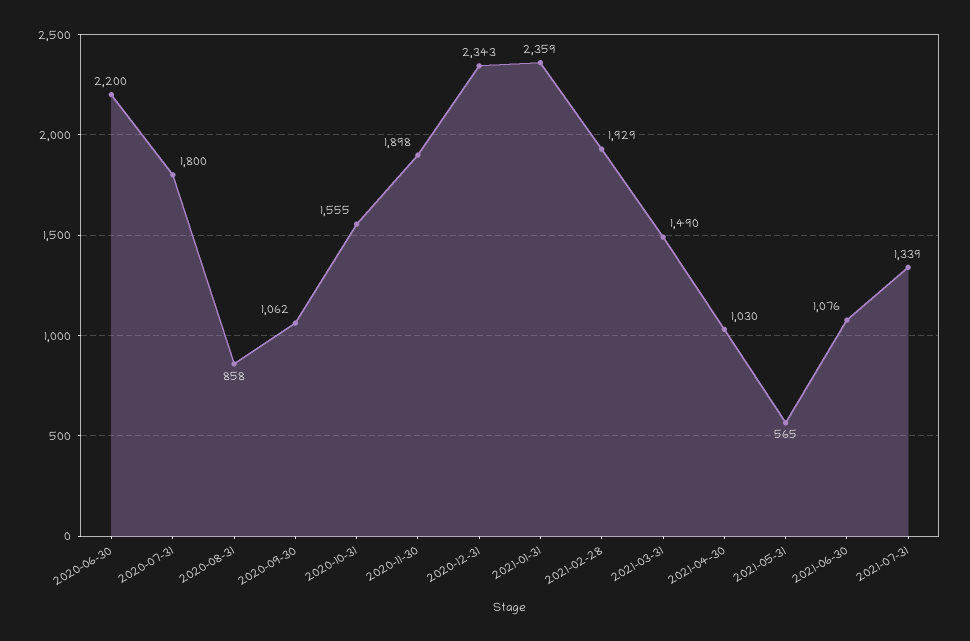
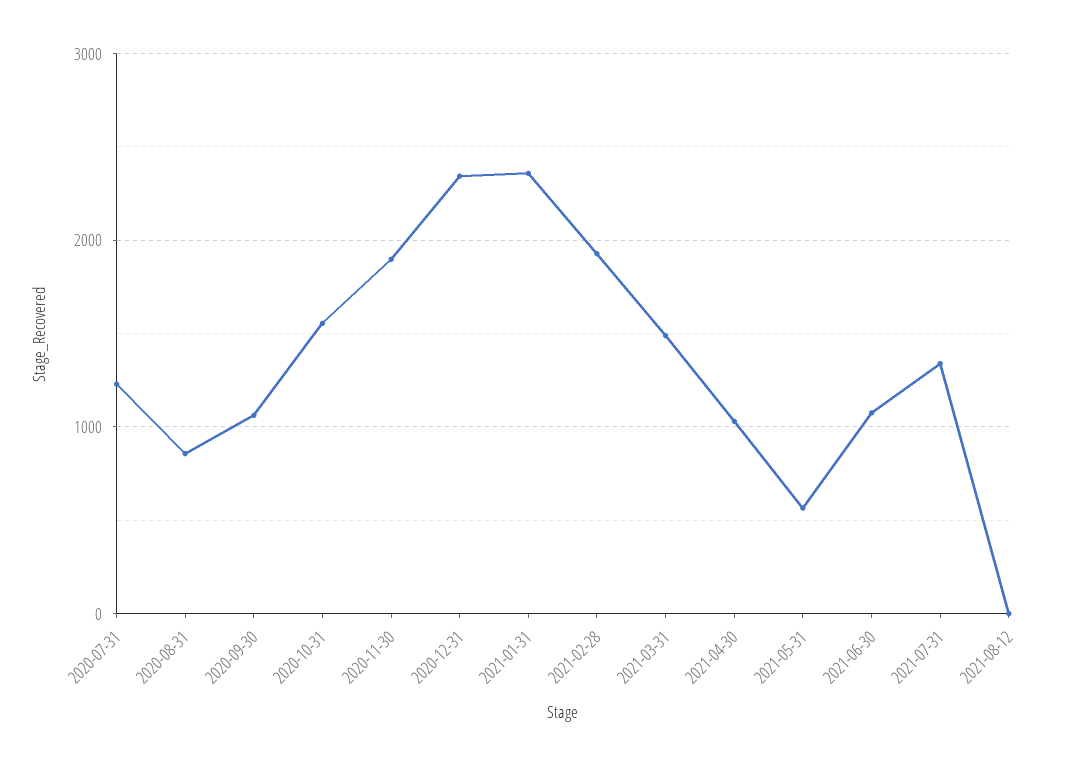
2020-06-30: 2200 -> none
2020-07-31: 1800 -> 1200
2021-08-12: none -> 0

